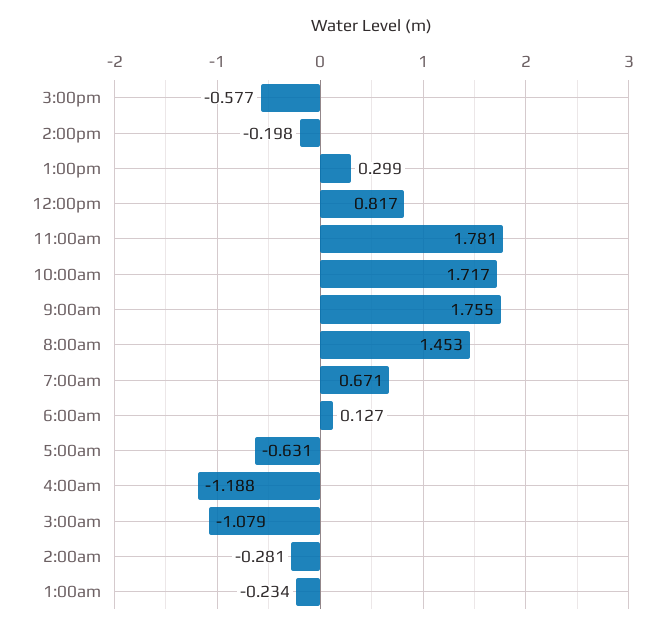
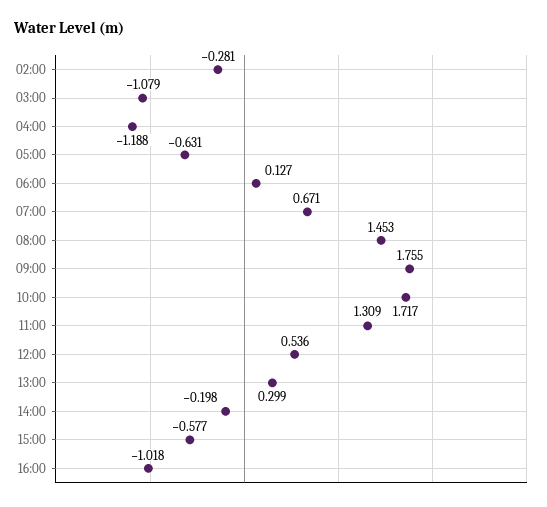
12:00pm: 0.817 -> 0.536
11:00am: 1.781 -> 1.309
1:00am: -0.234 -> none
16:00: none -> -1.018

